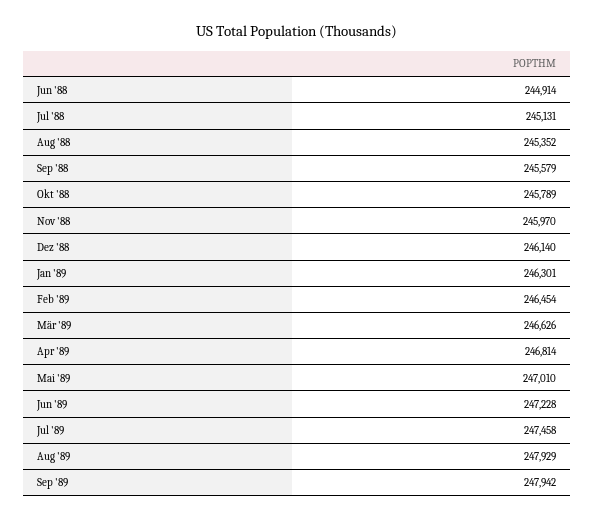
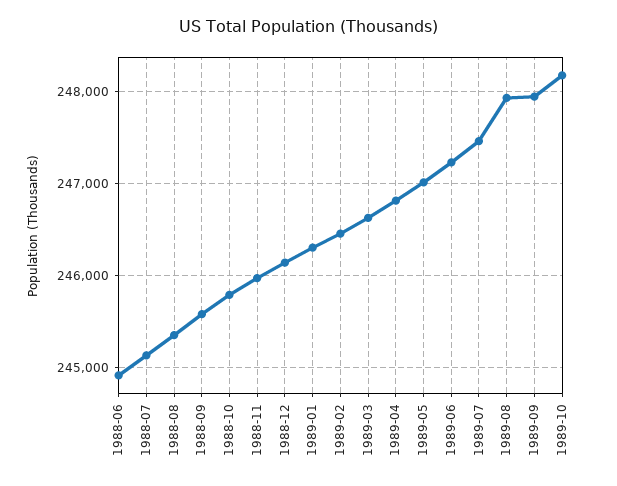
1989-10: none -> 248200

